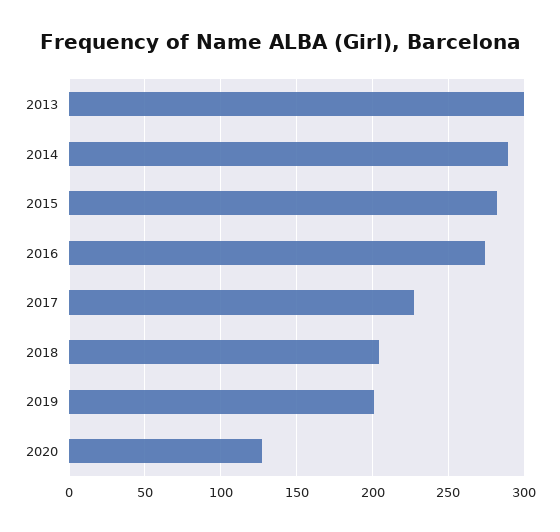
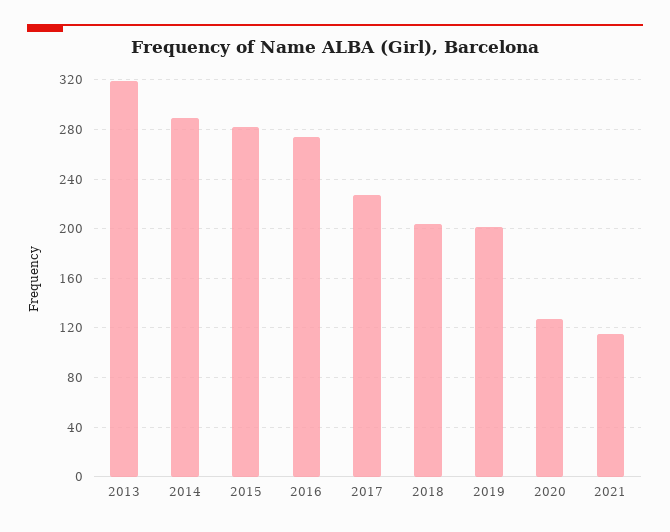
2013: 300 -> 320
2021: none -> 115

